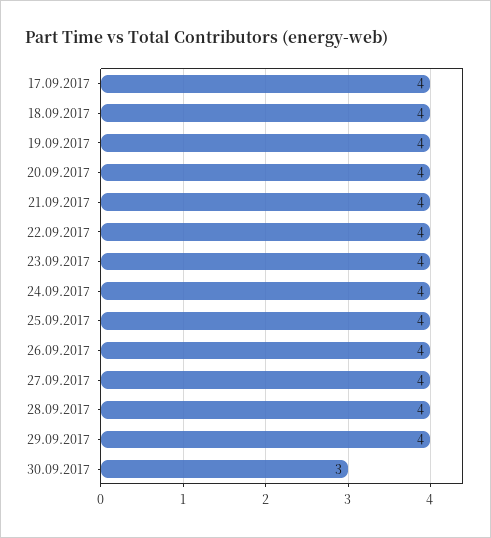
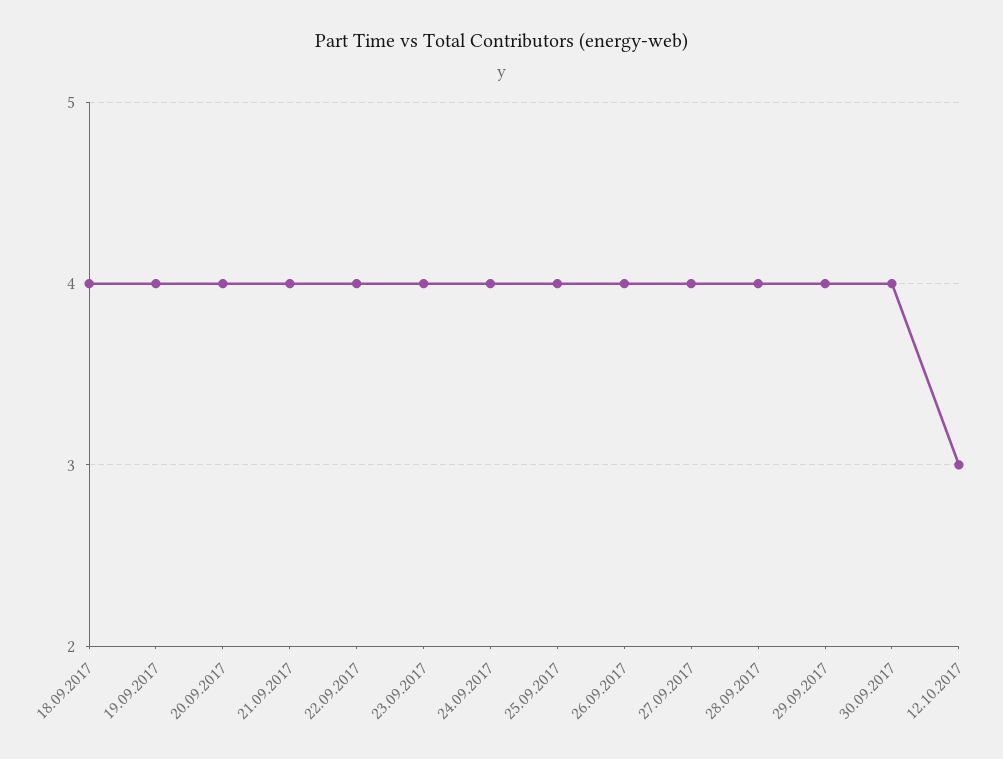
17.09.2017: 4 -> none
30.09.2017: 3 -> 4
12.10.2017: none -> 3

